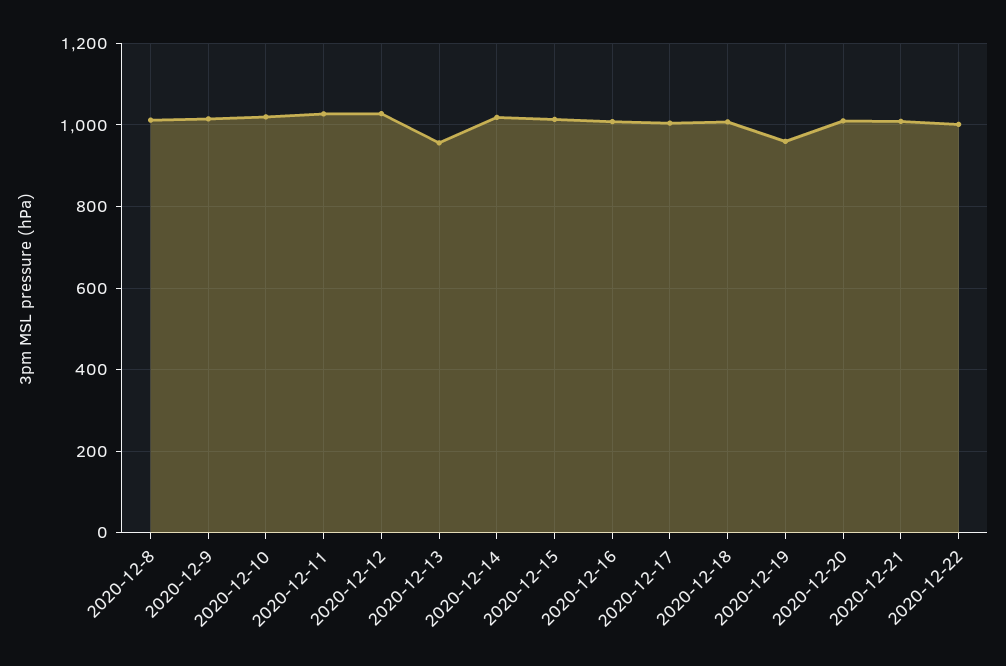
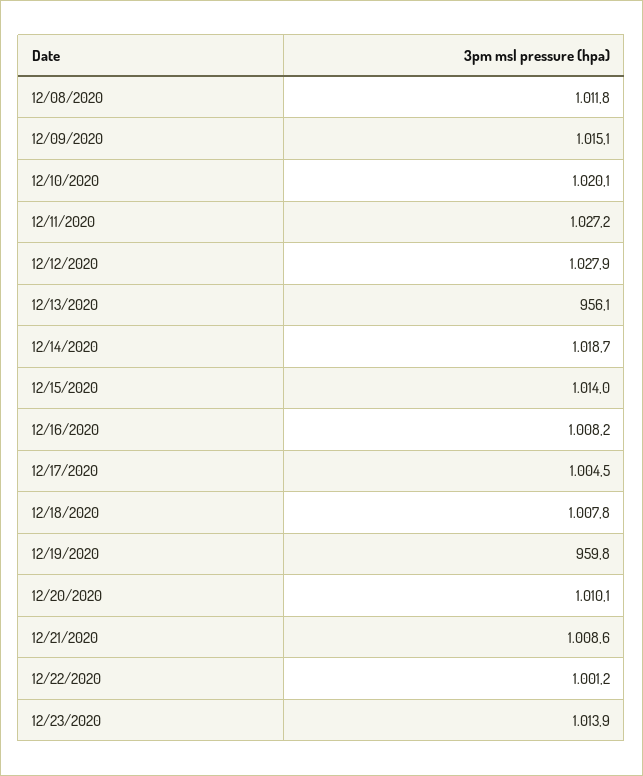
12/23/2020: none -> 1013.9

